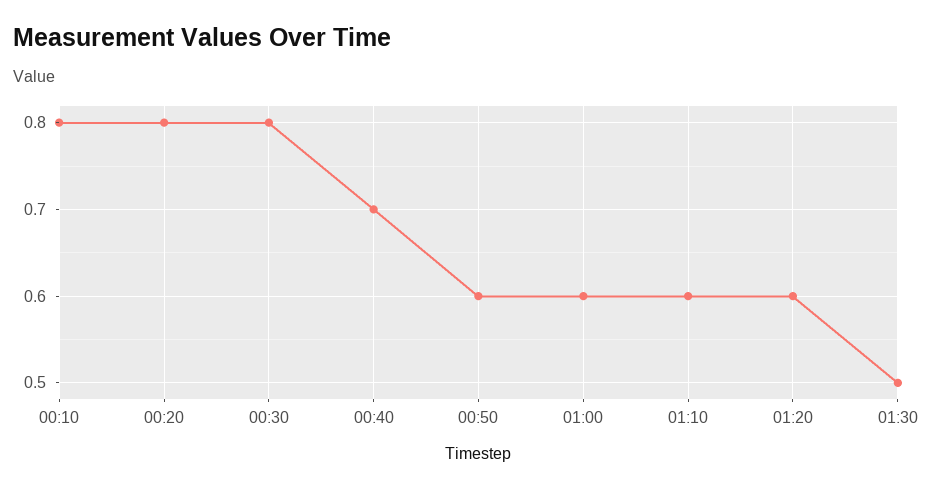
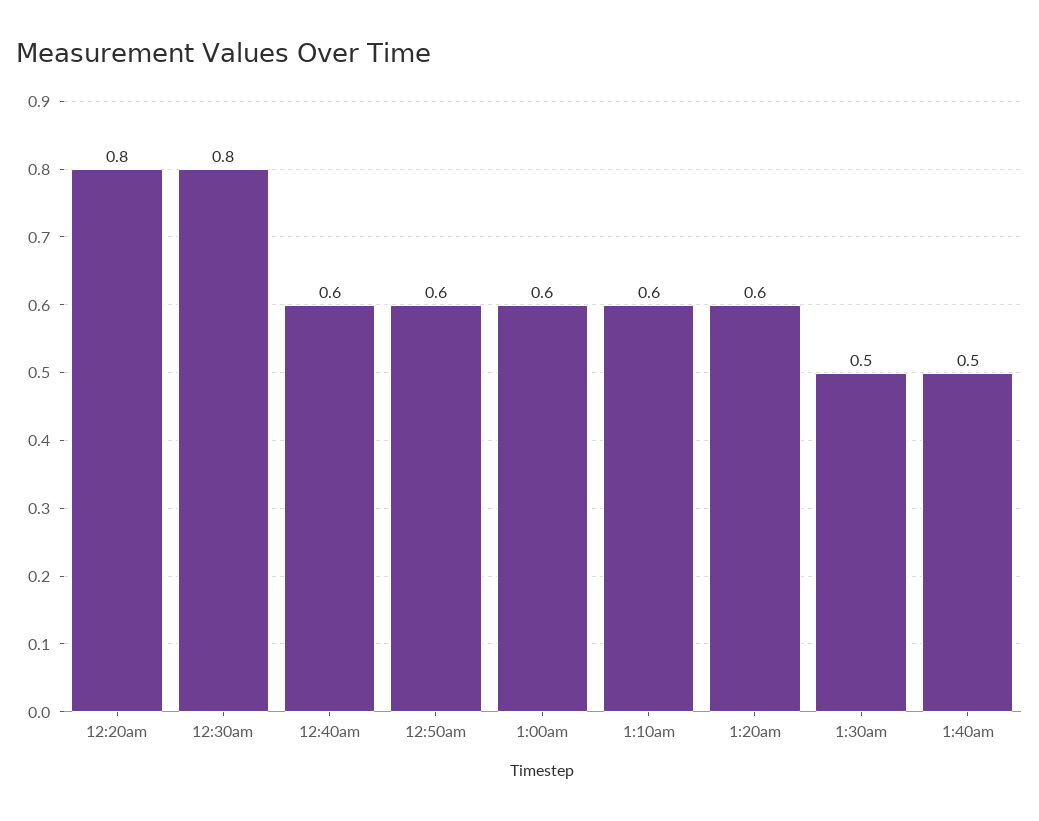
00:10: 0.8 -> none
00:40: 0.7 -> 0.6
1:40am: none -> 0.5

